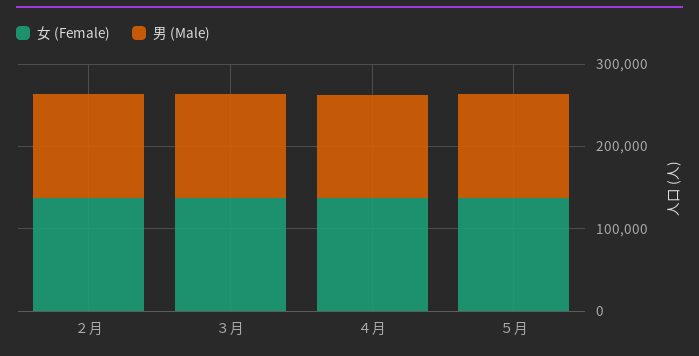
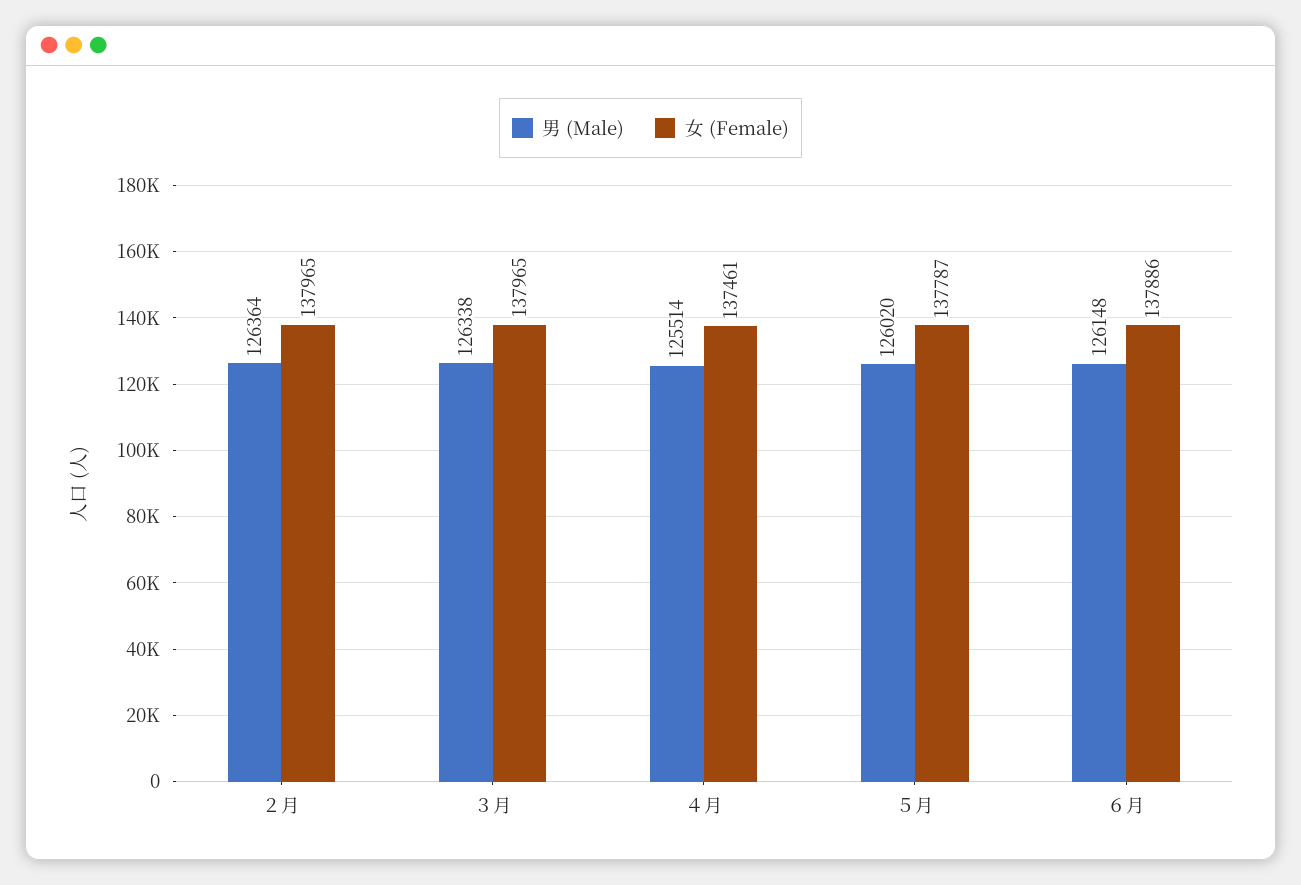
男 (Male), ６月: none -> 126148
女 (Female), ６月: none -> 137886

